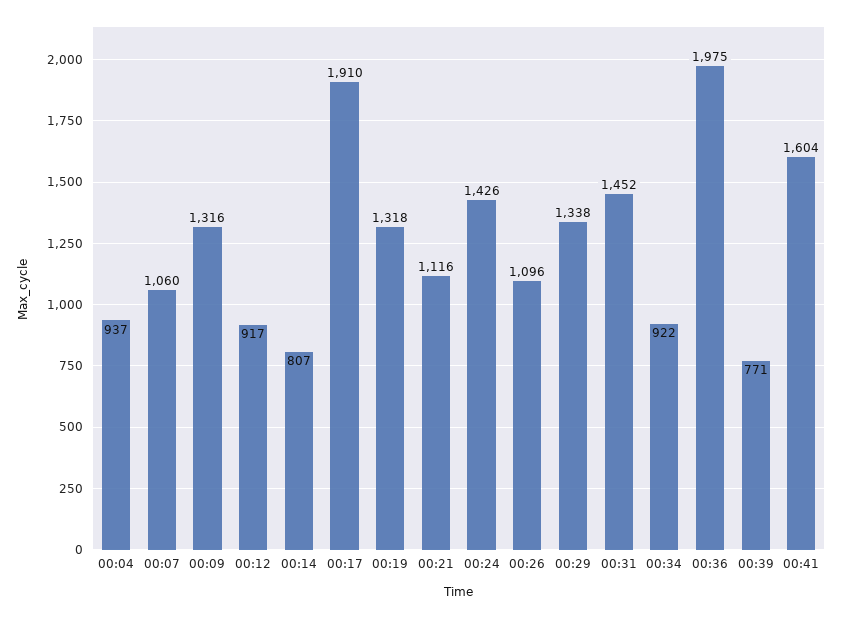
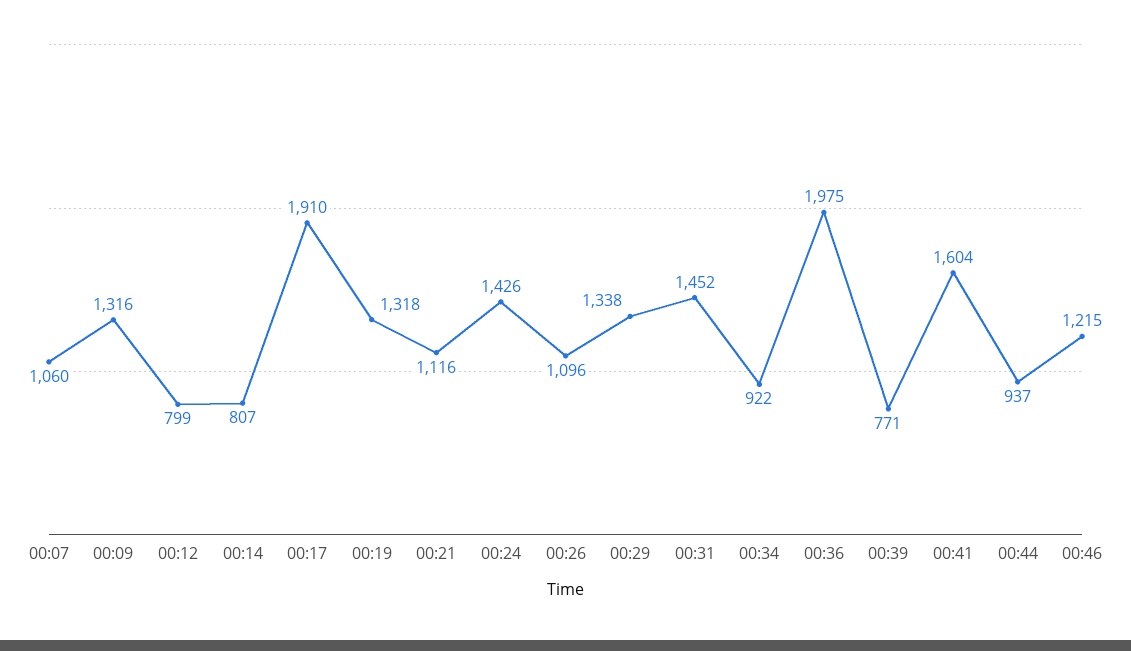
00:04: 937 -> none
00:12: 917 -> 799
00:44: none -> 937
00:46: none -> 1215

